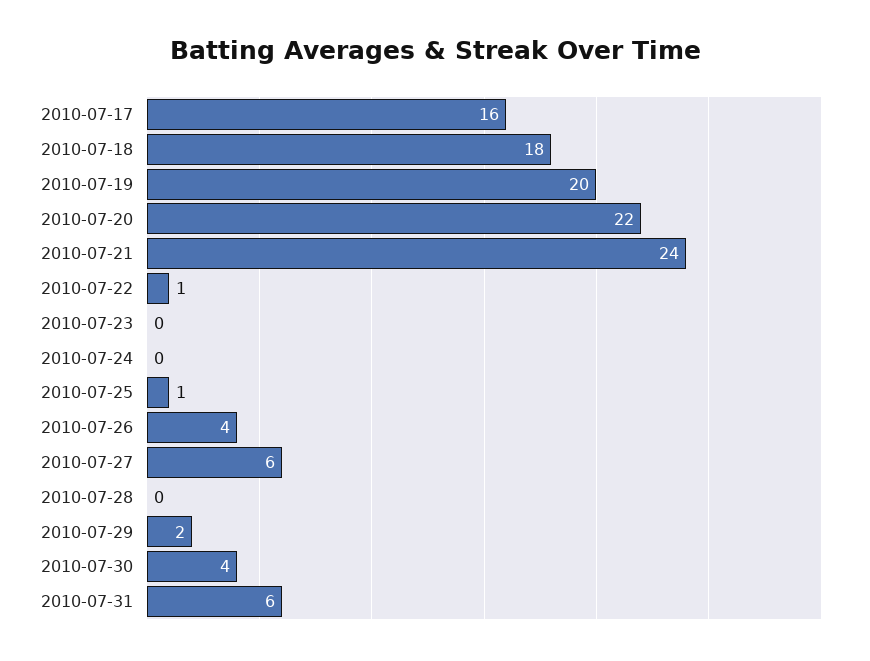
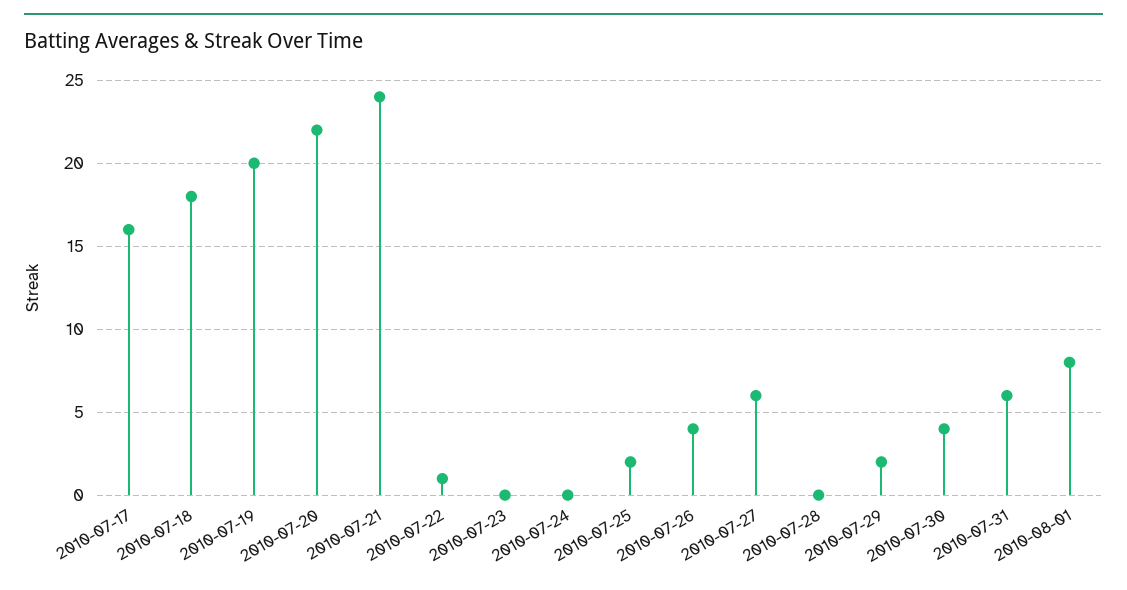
2010-07-25: 1 -> 2
2010-08-01: none -> 8

